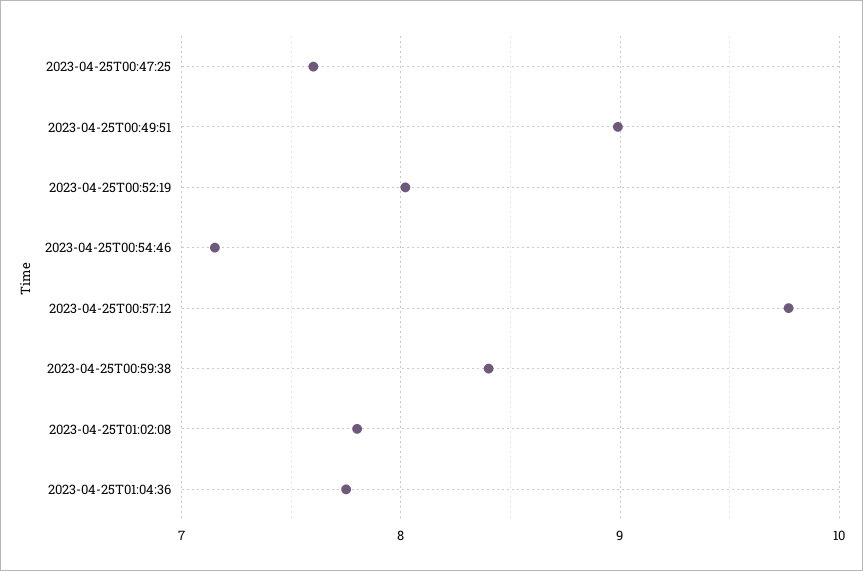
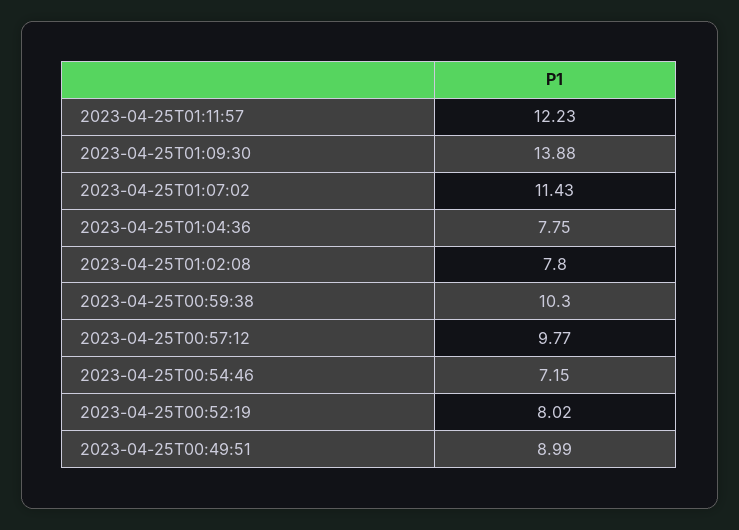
2023-04-25T00:47:25: 7.6 -> none
2023-04-25T00:59:38: 8.4 -> 10.3
2023-04-25T01:11:57: none -> 12.23
2023-04-25T01:09:30: none -> 13.88
2023-04-25T01:07:02: none -> 11.43

